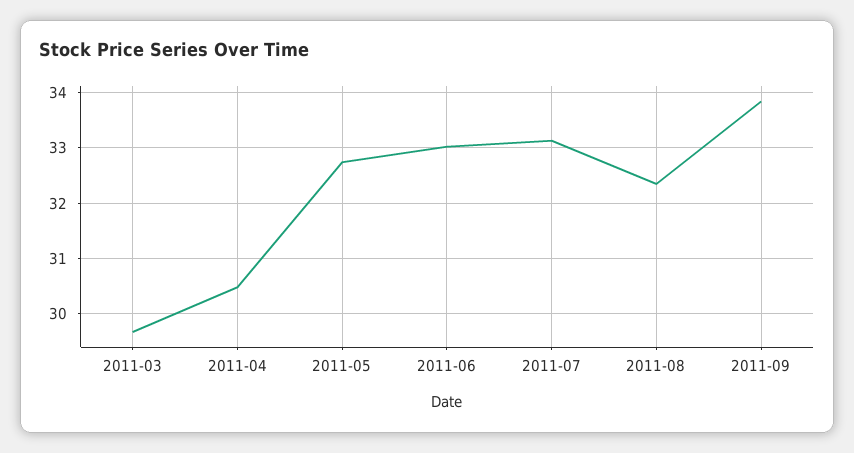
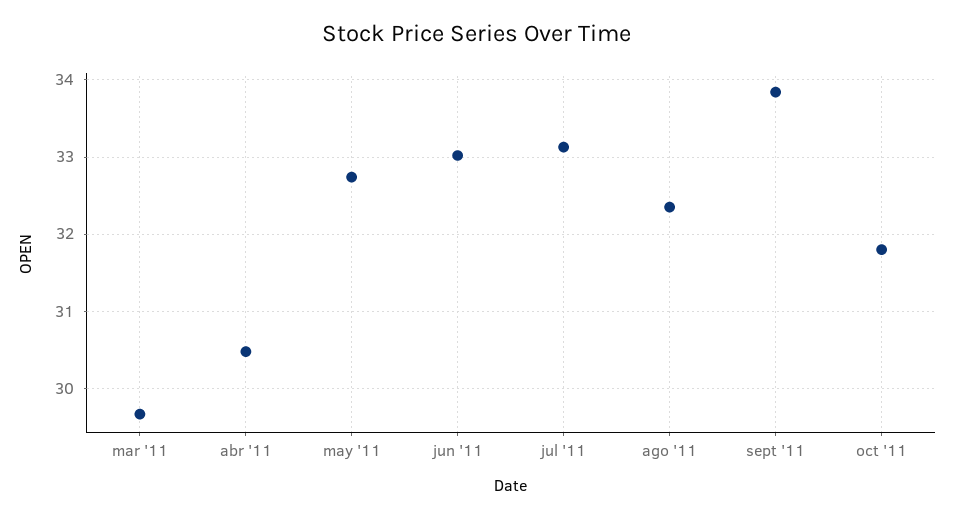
oct '11: none -> 31.8

